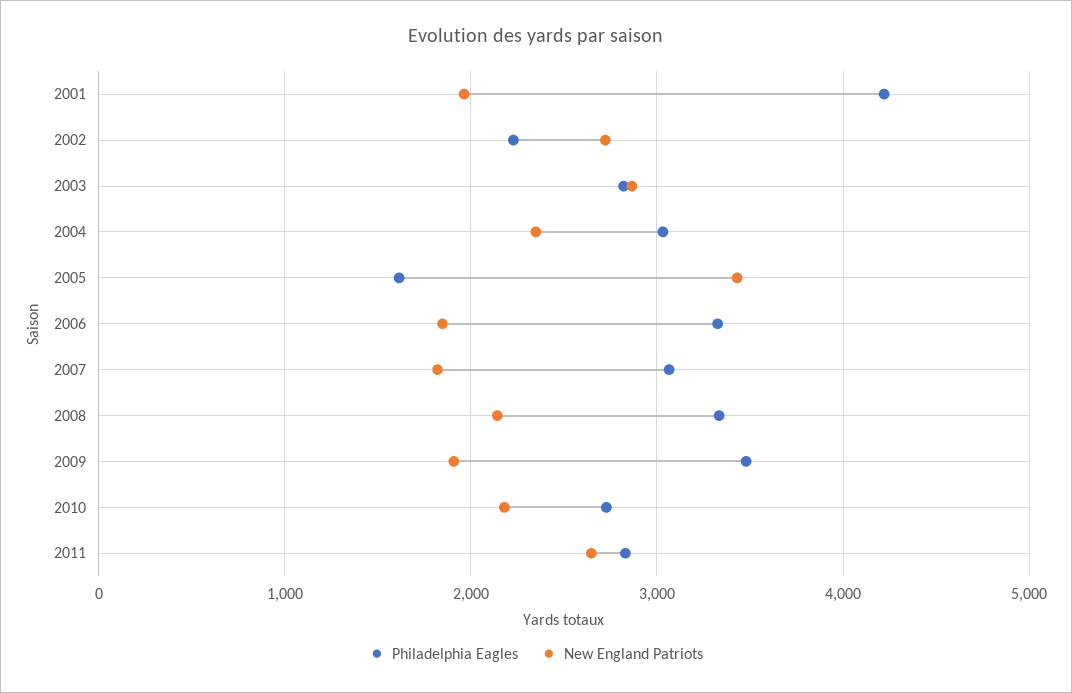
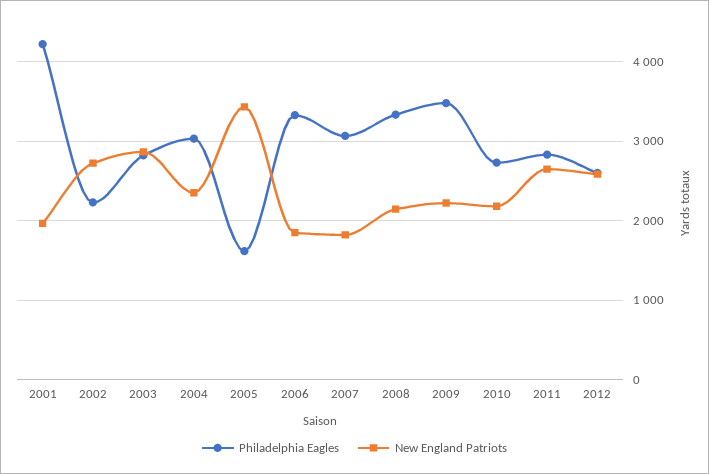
New England Patriots, 2009: 1900 -> 2200
Philadelphia Eagles, 2012: none -> 2600
New England Patriots, 2012: none -> 2600

